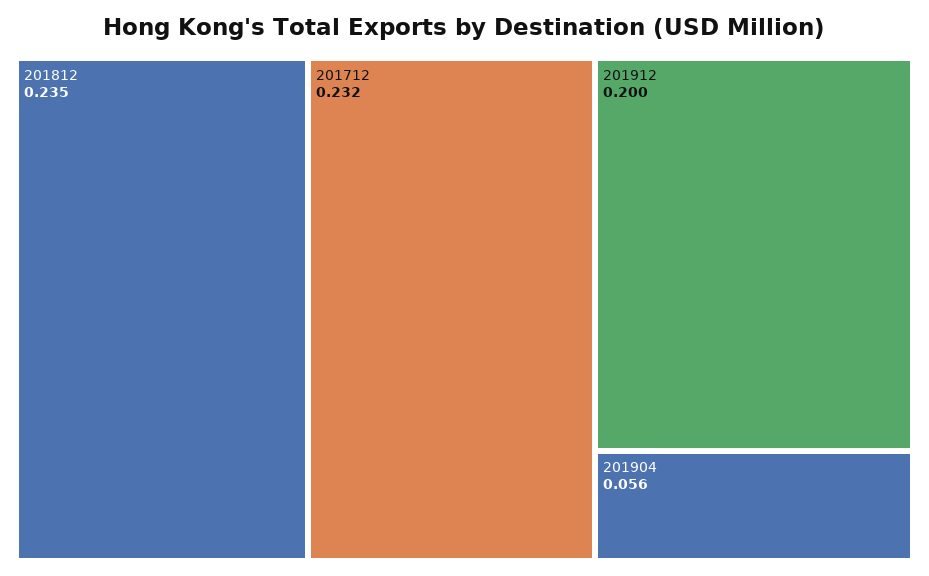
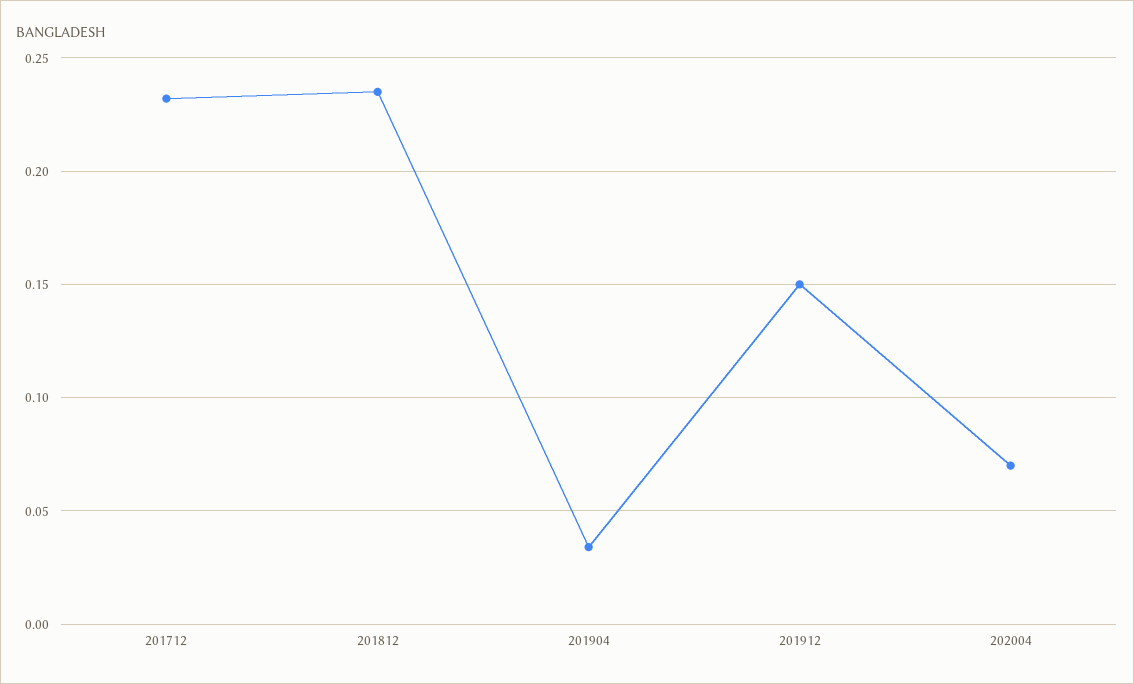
201912: 0.2 -> 0.15
201904: 0.056 -> 0.035
202004: none -> 0.07

